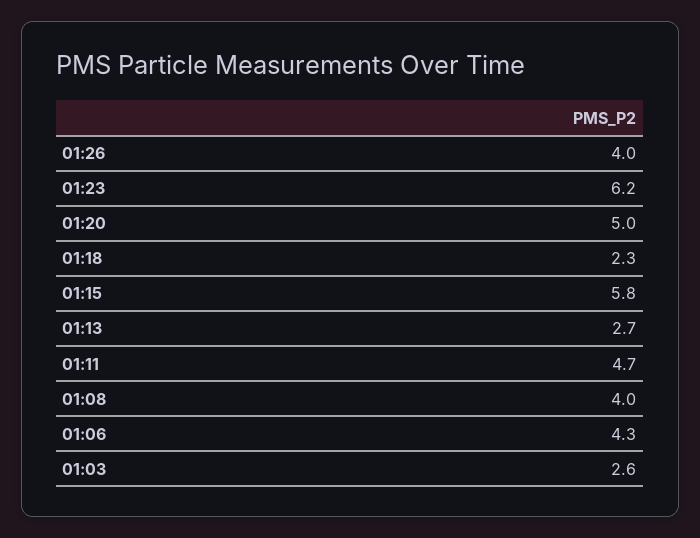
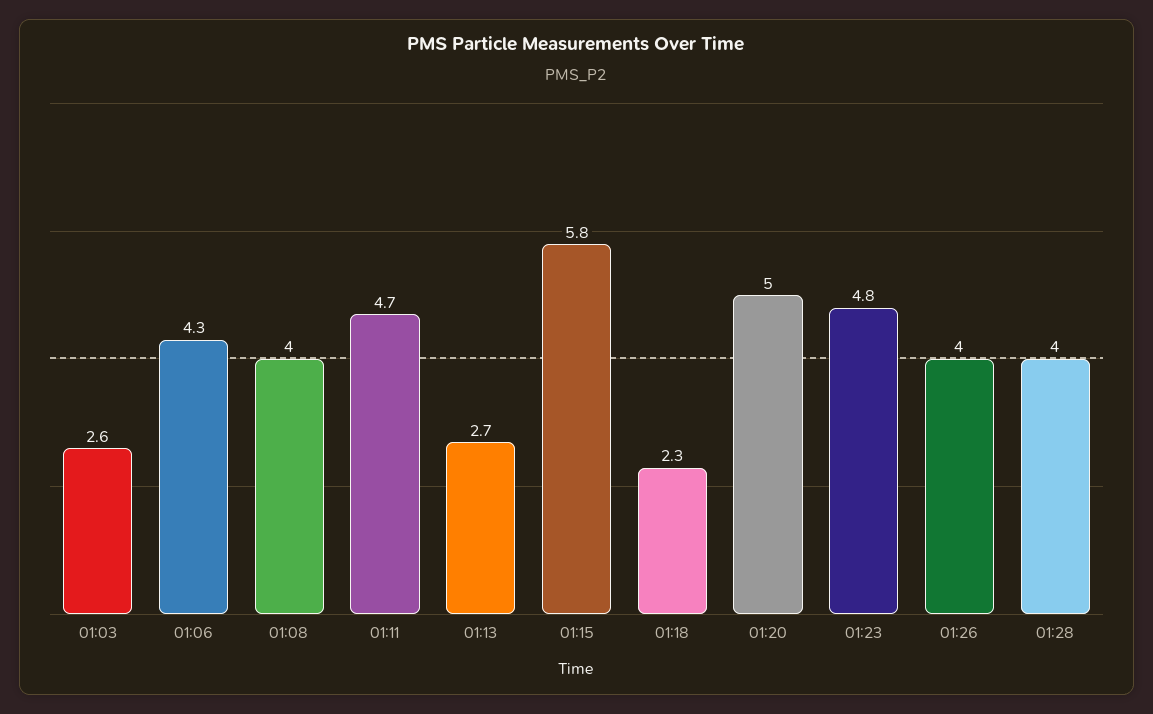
01:23: 6.2 -> 4.8
01:28: none -> 4

